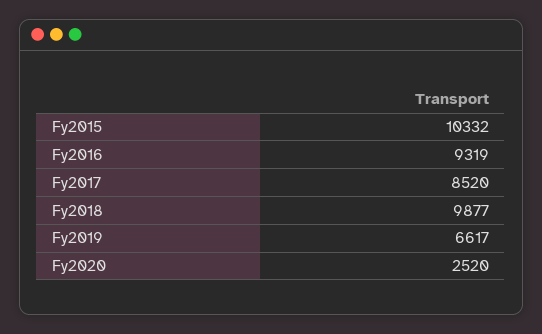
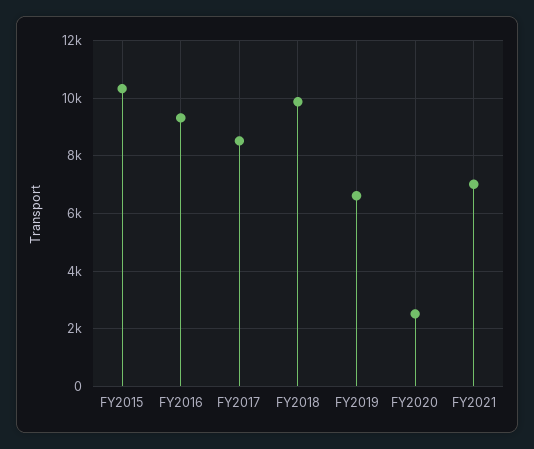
FY2021: none -> 7000

